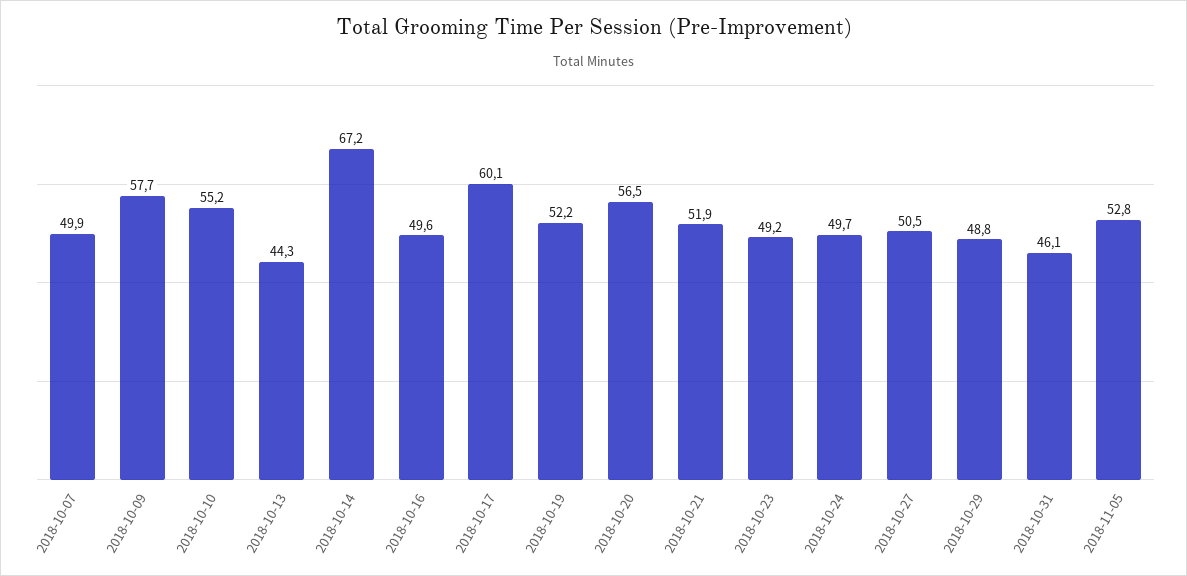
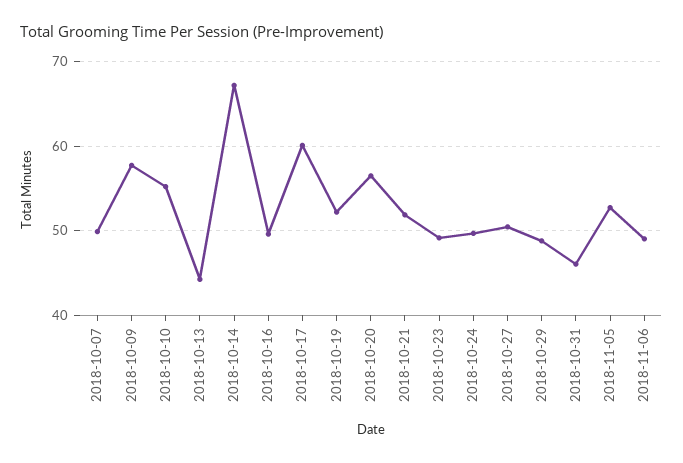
2018-11-06: none -> 49

